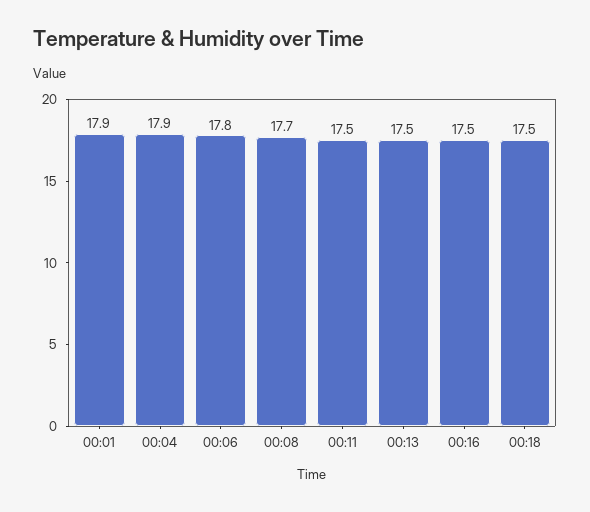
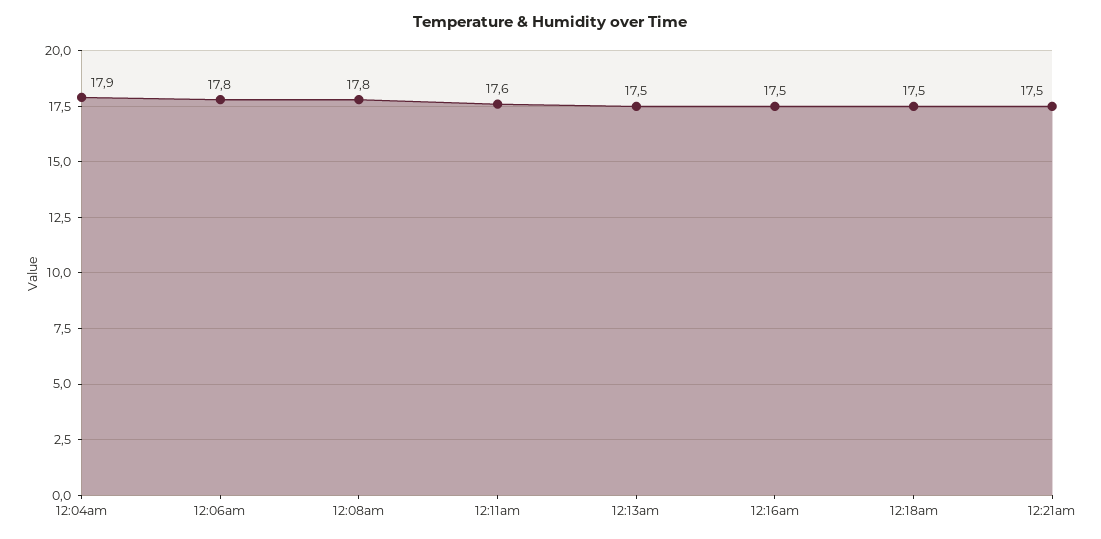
00:01: 17.9 -> none
00:08: 17.7 -> 17.8
00:11: 17.5 -> 17.6
12:21am: none -> 17.5

